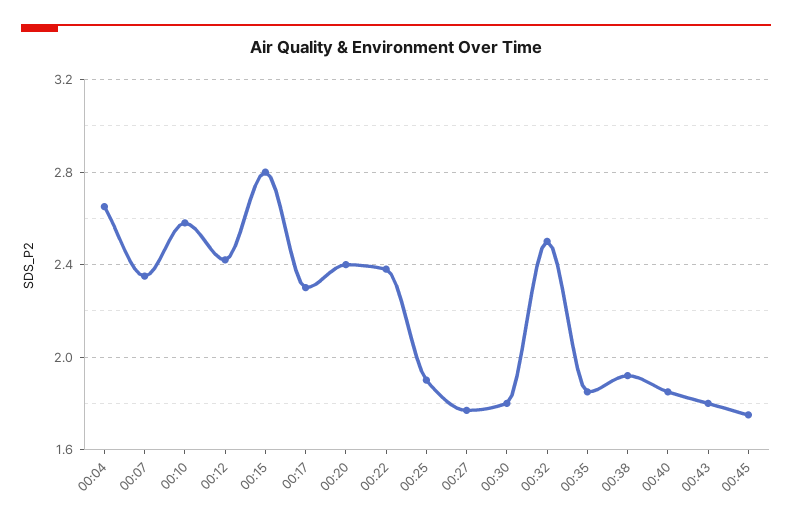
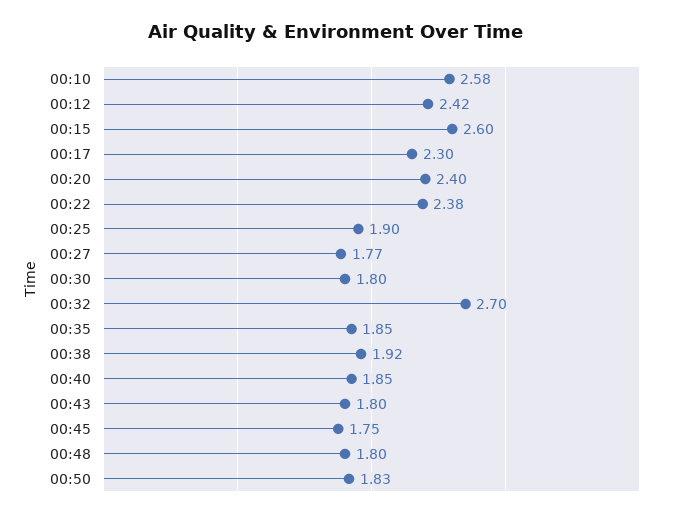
00:04: 2.65 -> none
00:07: 2.35 -> none
00:15: 2.8 -> 2.6
00:32: 2.5 -> 2.7
00:48: none -> 1.8
00:50: none -> 1.83

